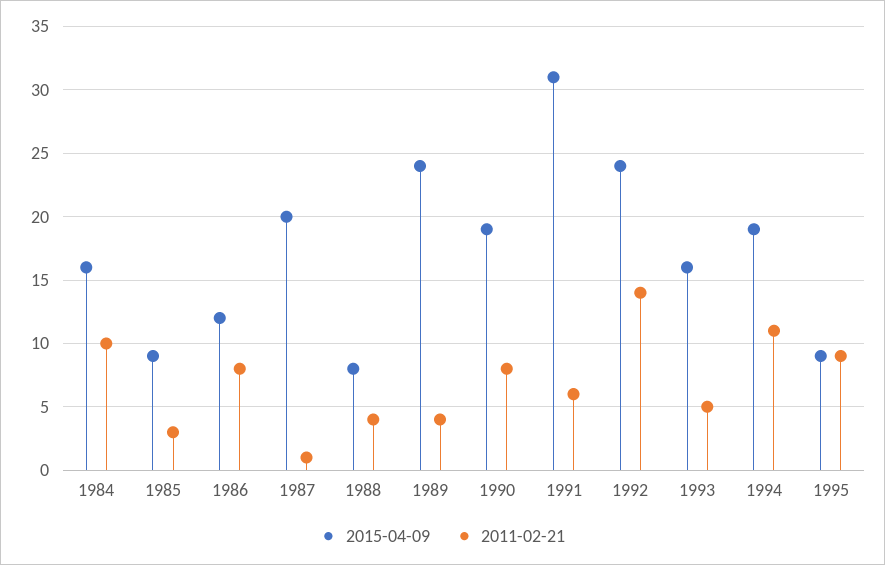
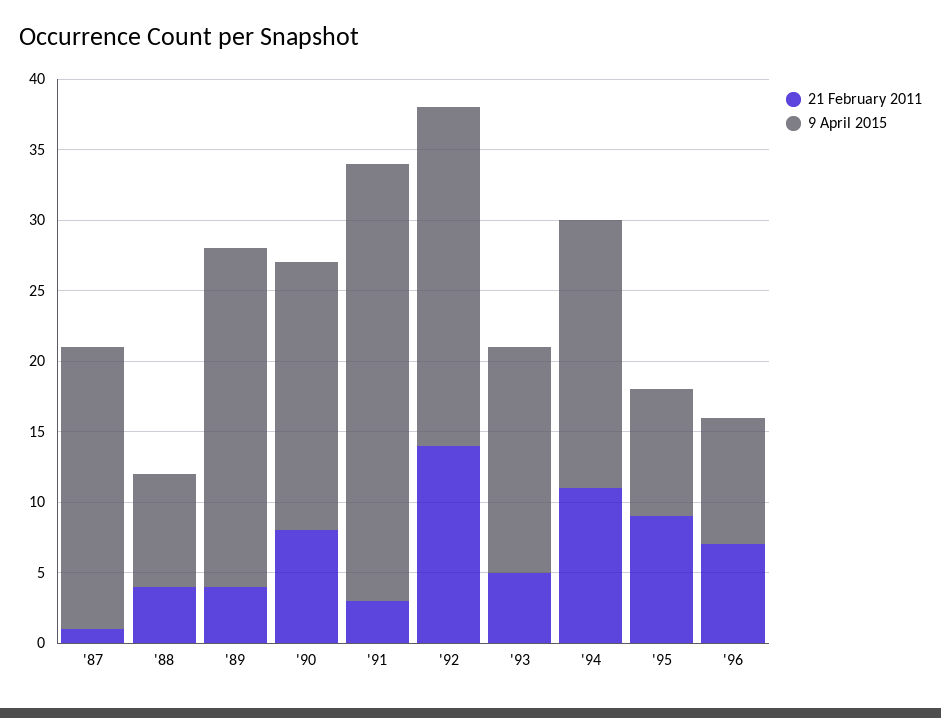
2015-04-09, 1984: 16 -> none
2011-02-21, 1984: 10 -> none
2015-04-09, 1985: 9 -> none
2011-02-21, 1985: 3 -> none
2015-04-09, 1986: 12 -> none
2011-02-21, 1986: 8 -> none
2011-02-21, 1991: 6 -> 3
2011-02-21, '96: none -> 7
2015-04-09, '96: none -> 9

